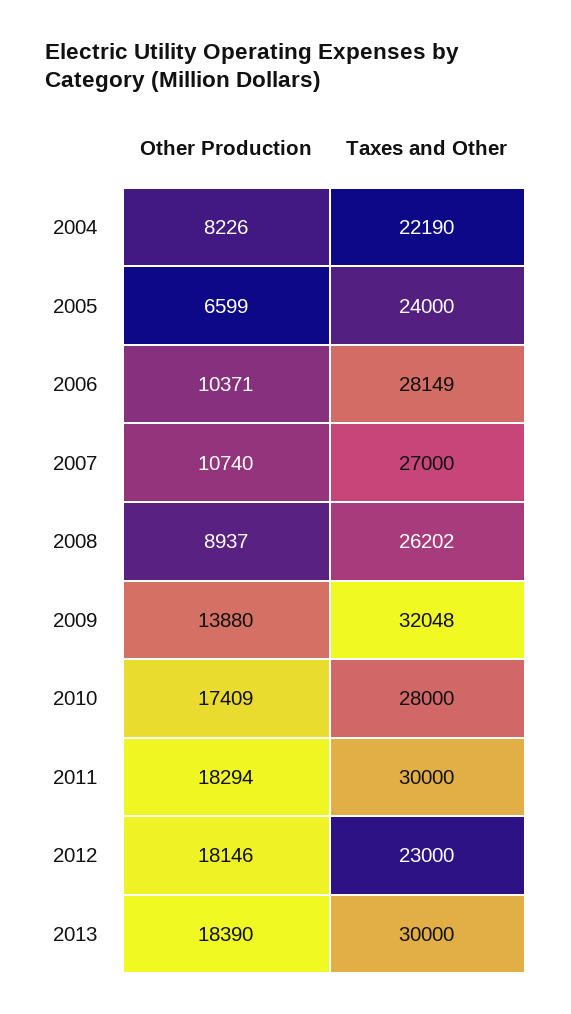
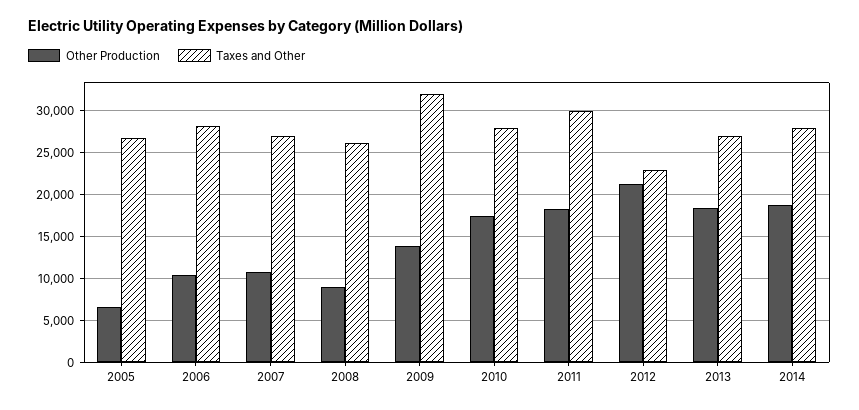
Other Production, 2004: 8226 -> none
Taxes and Other, 2004: 22190 -> none
Taxes and Other, 2005: 24000 -> 27000
Other Production, 2012: 18146 -> 21000
Taxes and Other, 2013: 30000 -> 27000
Other Production, 2014: none -> 19000
Taxes and Other, 2014: none -> 28000

